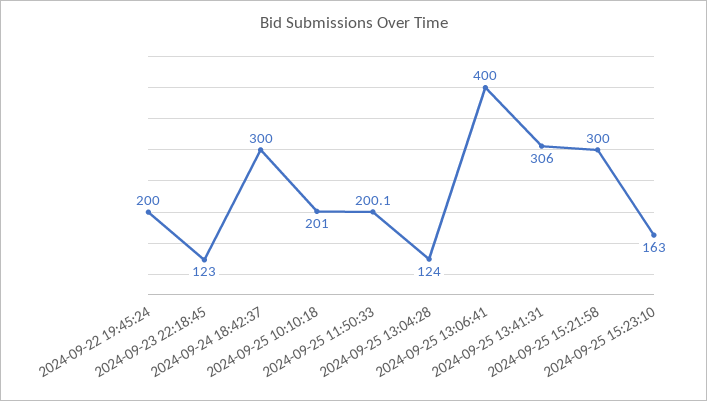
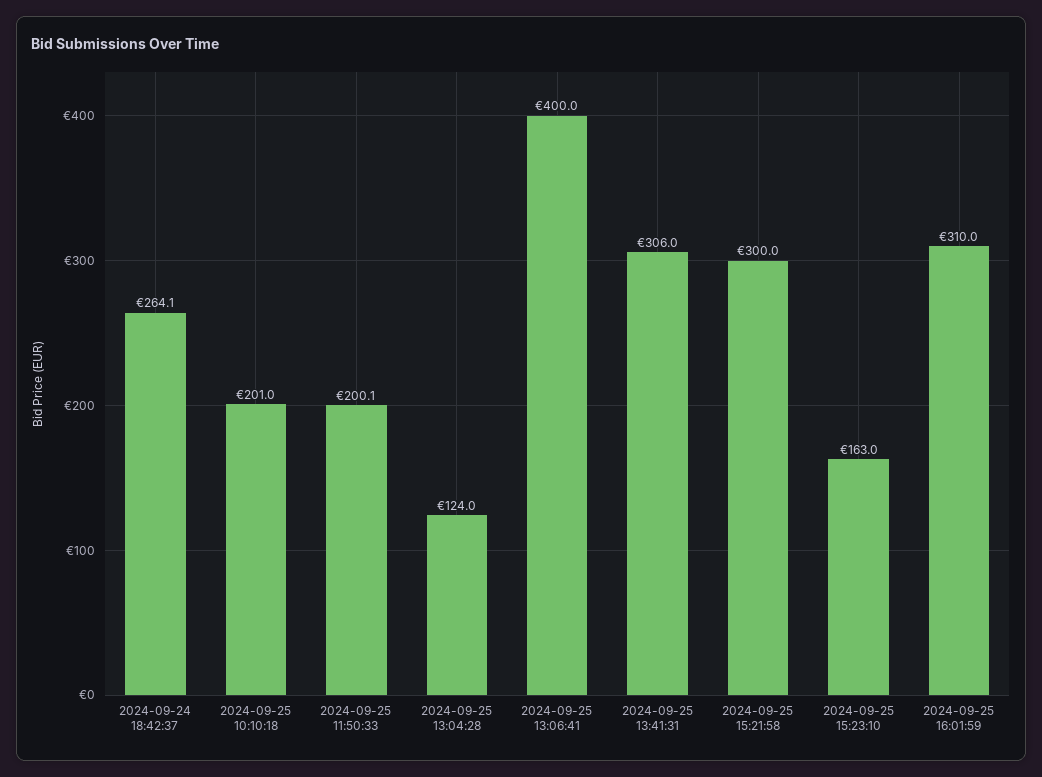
2024-09-22 19:45:24: 200 -> none
2024-09-23 22:18:45: 123 -> none
2024-09-24 18:42:37: 300 -> 264.1
2024-09-25 16:01:59: none -> 310

